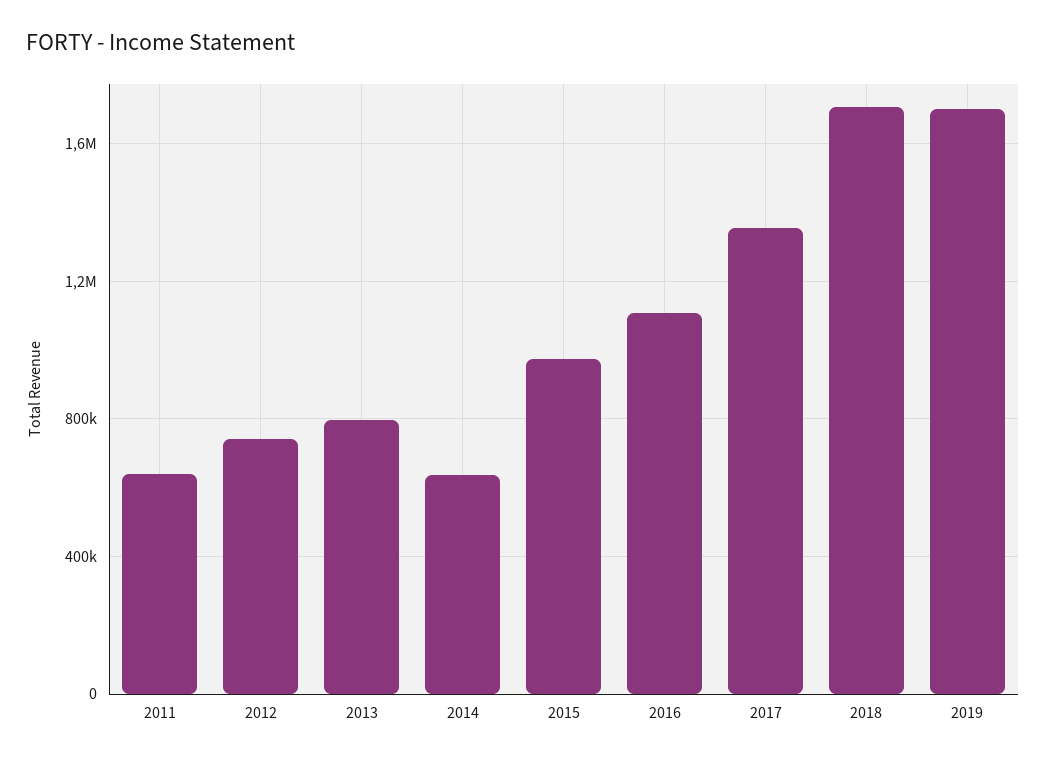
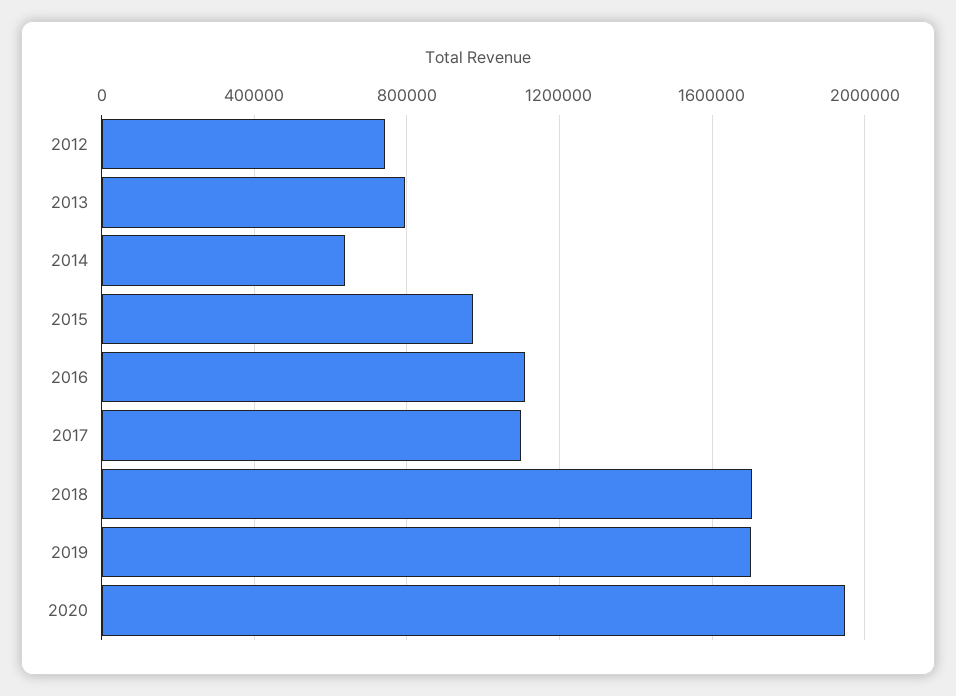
2011: 650000 -> none
2017: 1350000 -> 1100000
2020: none -> 1950000

